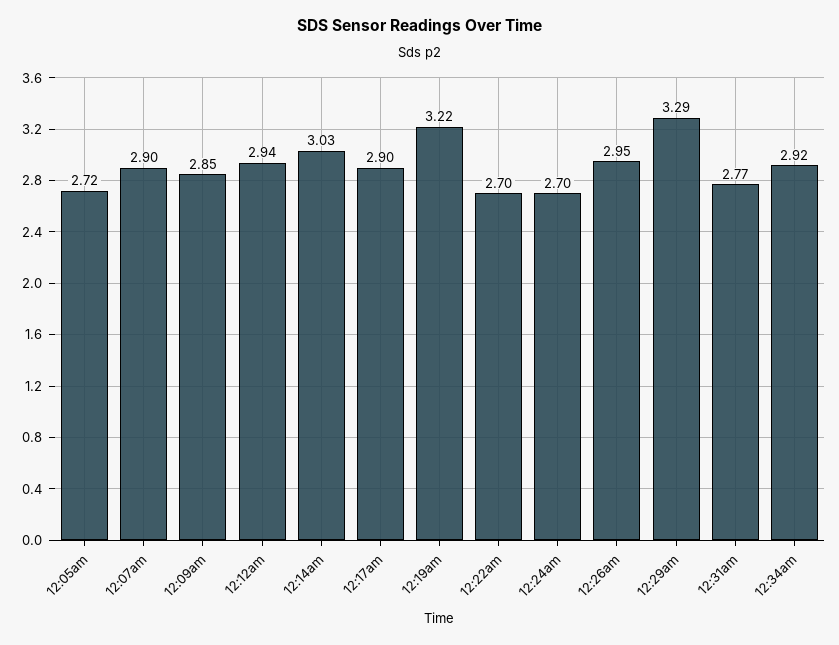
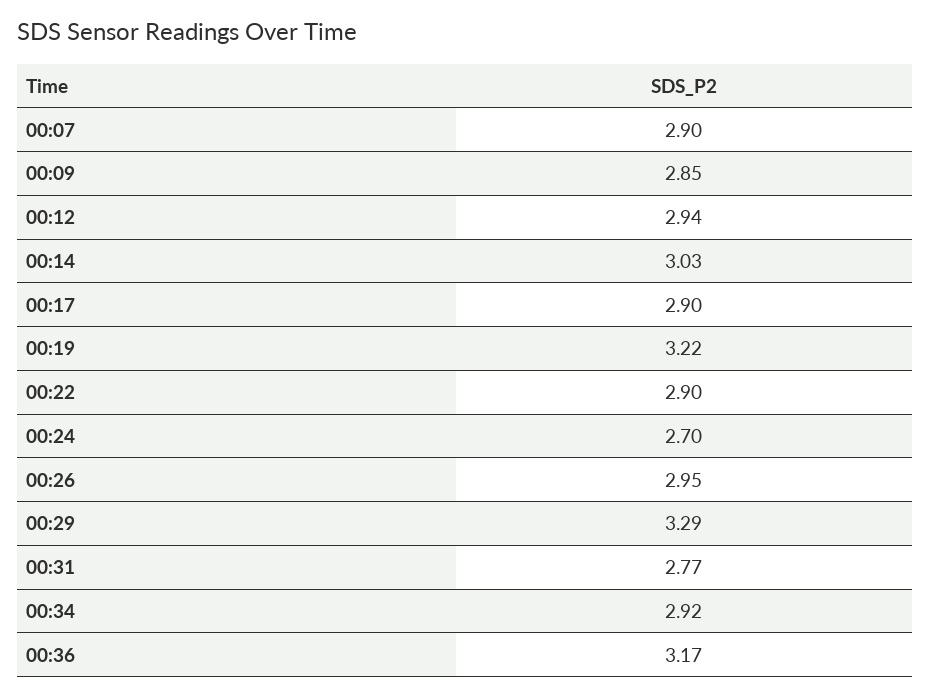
12:05am: 2.72 -> none
12:22am: 2.7 -> 2.9
00:36: none -> 3.17

